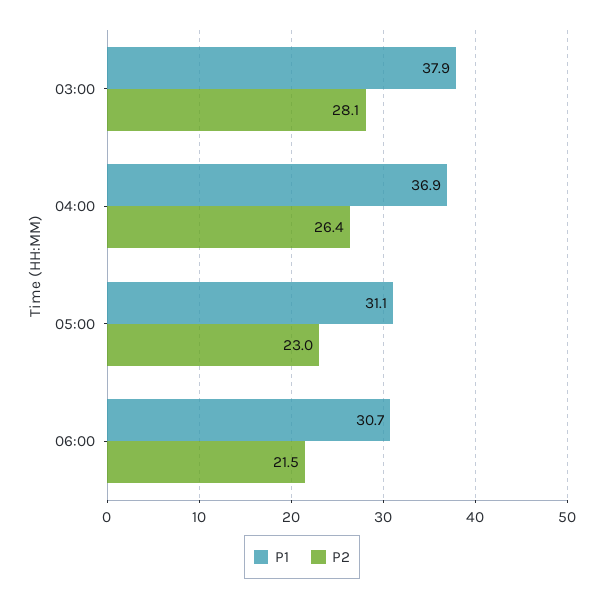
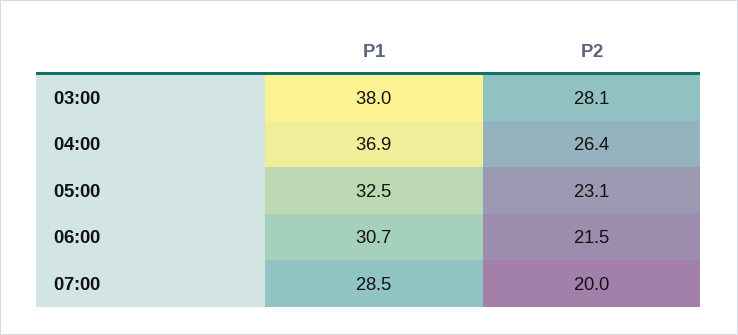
P1, 03:00: 37.9 -> 38
P1, 05:00: 31.1 -> 32.5
P2, 05:00: 23 -> 23.1
P1, 07:00: none -> 28.5
P2, 07:00: none -> 20

